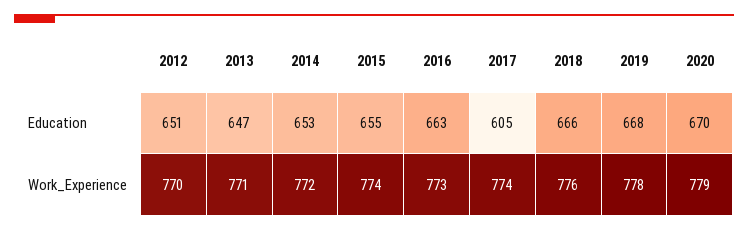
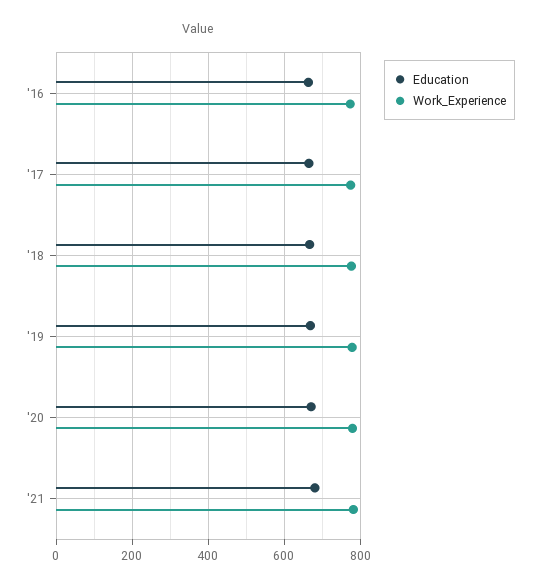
Education, 2012: 651 -> none
Education, 2013: 647 -> none
Education, 2014: 653 -> none
Education, 2015: 655 -> none
Education, 2017: 605 -> 660
Work_Experience, 2012: 770 -> none
Work_Experience, 2013: 771 -> none
Work_Experience, 2014: 772 -> none
Work_Experience, 2015: 774 -> none
Education, '21: none -> 680
Work_Experience, '21: none -> 780

